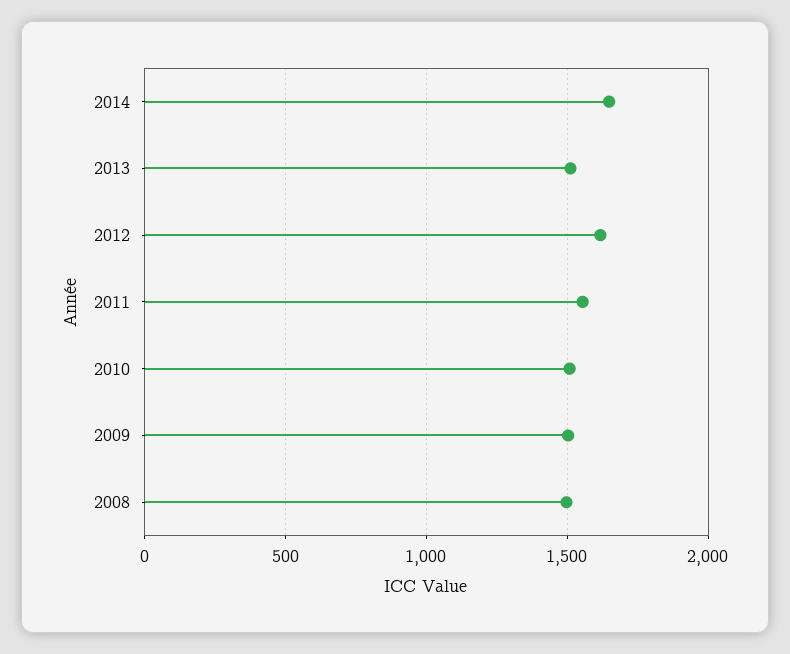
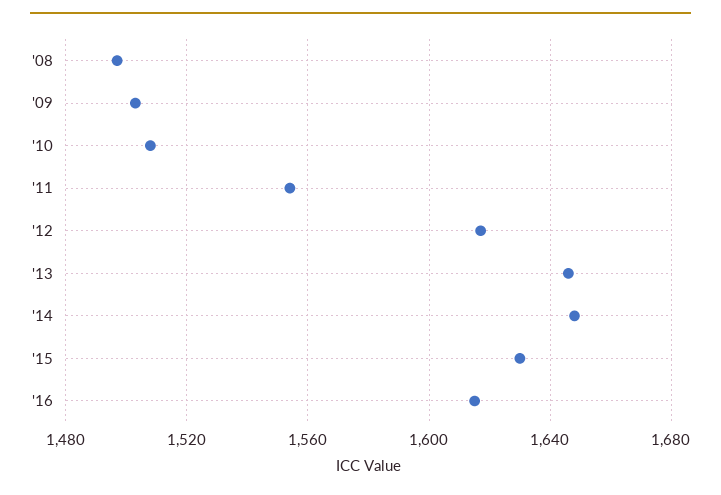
2013: 1500 -> 1645
'15: none -> 1630
'16: none -> 1615

